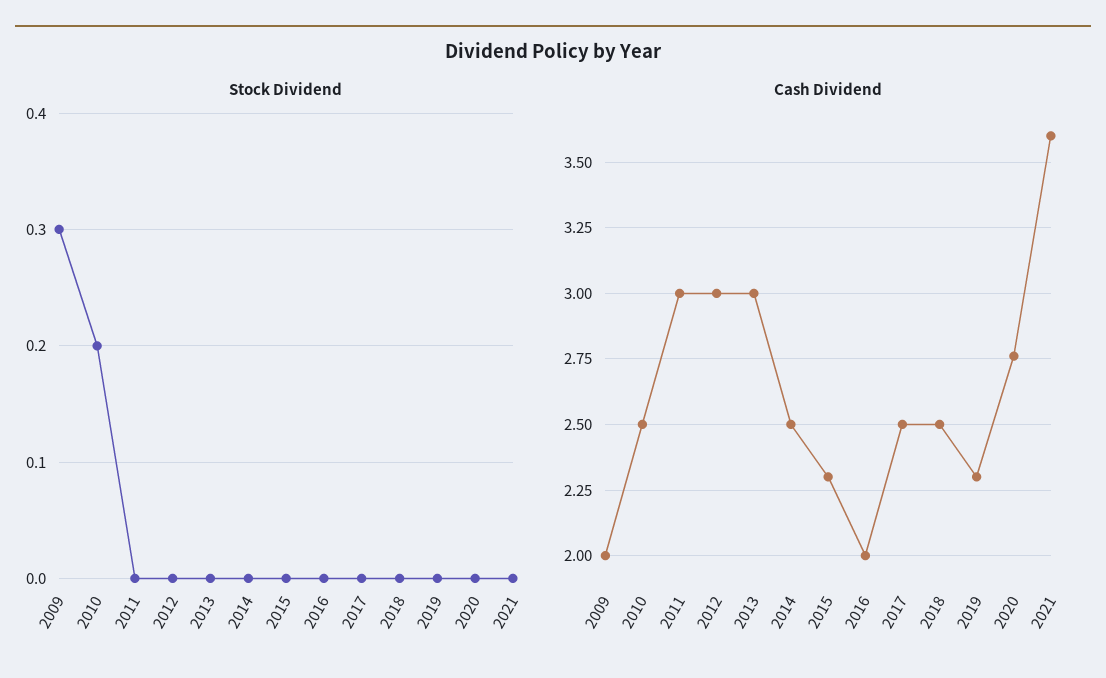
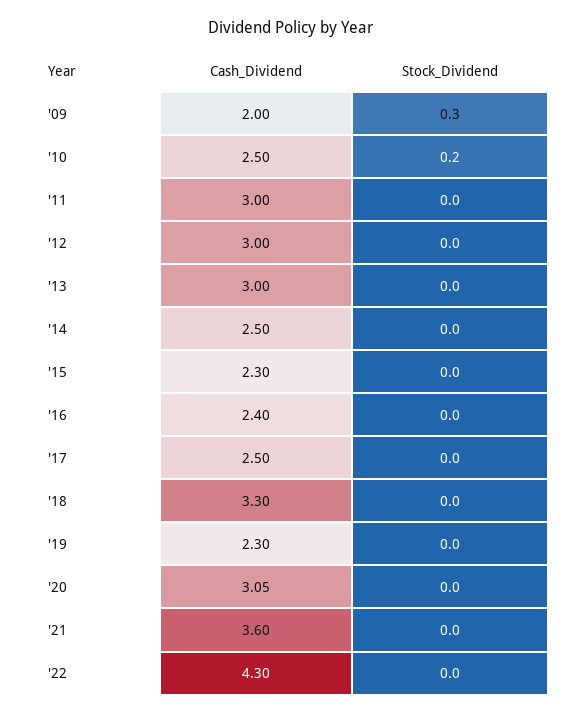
Cash Dividend, 2016: 2 -> 2.4
Cash Dividend, 2018: 2.5 -> 3.3
Cash Dividend, 2020: 2.75 -> 3.05
Cash Dividend, '22: none -> 4.3
Stock Dividend, '22: none -> 0

